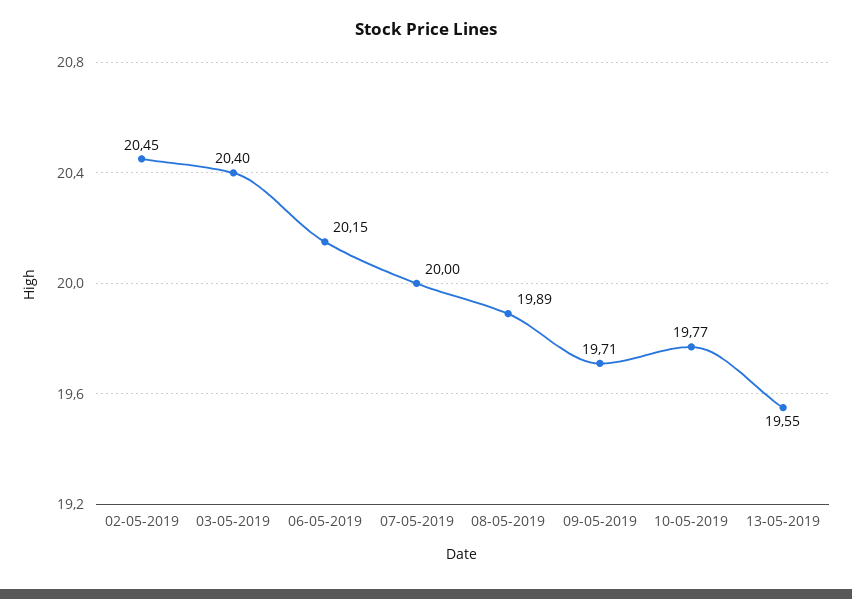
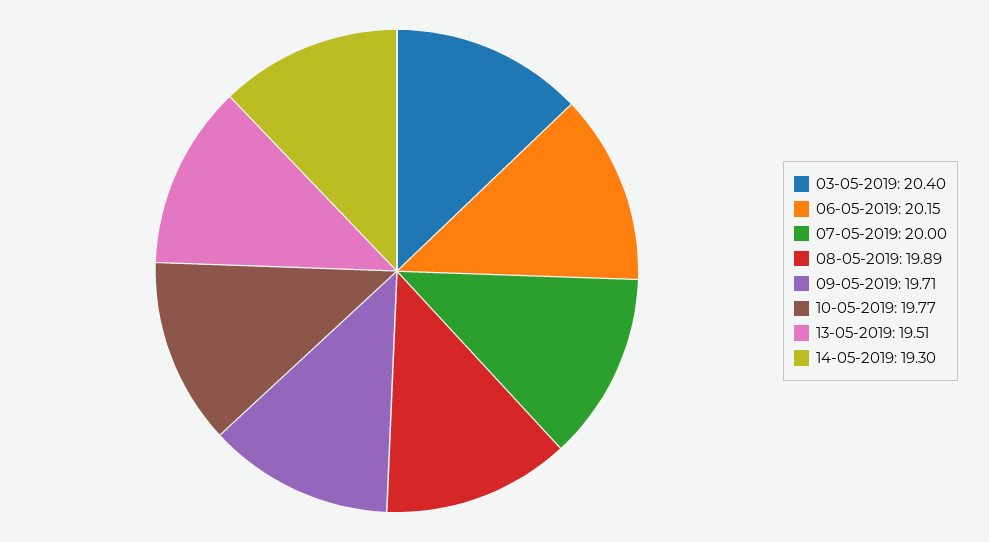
02-05-2019: 20.45 -> none
13-05-2019: 19.55 -> 19.51
14-05-2019: none -> 19.3

